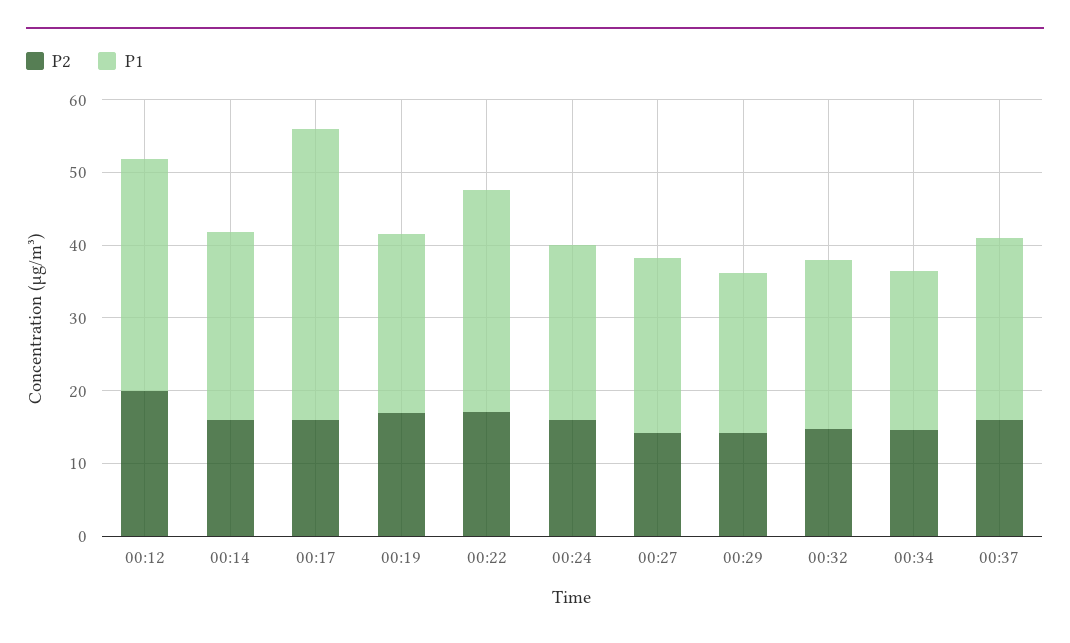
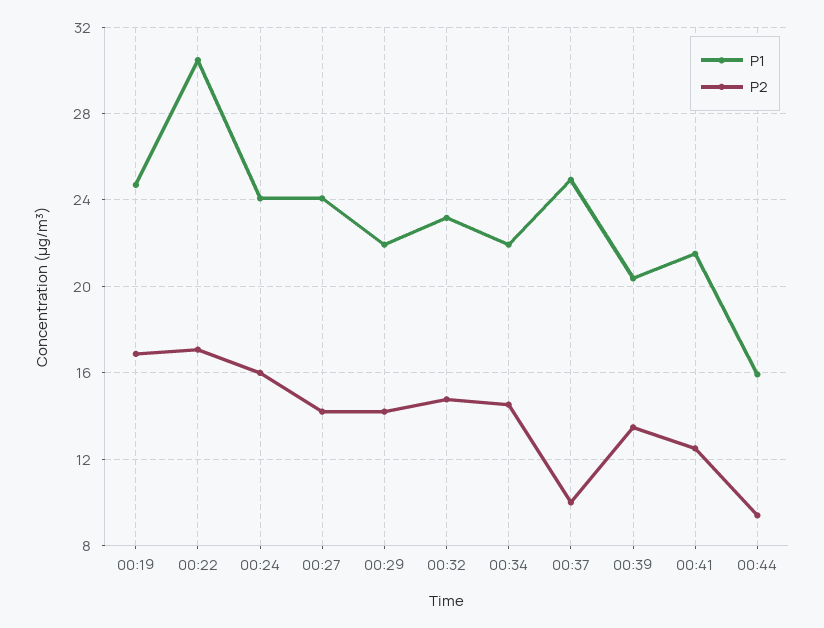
P2, 00:12: 20 -> none
P1, 00:12: 32 -> none
P2, 00:14: 16 -> none
P1, 00:14: 26 -> none
P2, 00:17: 16 -> none
P1, 00:17: 40 -> none
P2, 00:37: 16 -> 10
P1, 00:39: none -> 20.5
P2, 00:39: none -> 13.5
P1, 00:41: none -> 21.5
P2, 00:41: none -> 12.5
P1, 00:44: none -> 16
P2, 00:44: none -> 9.5

